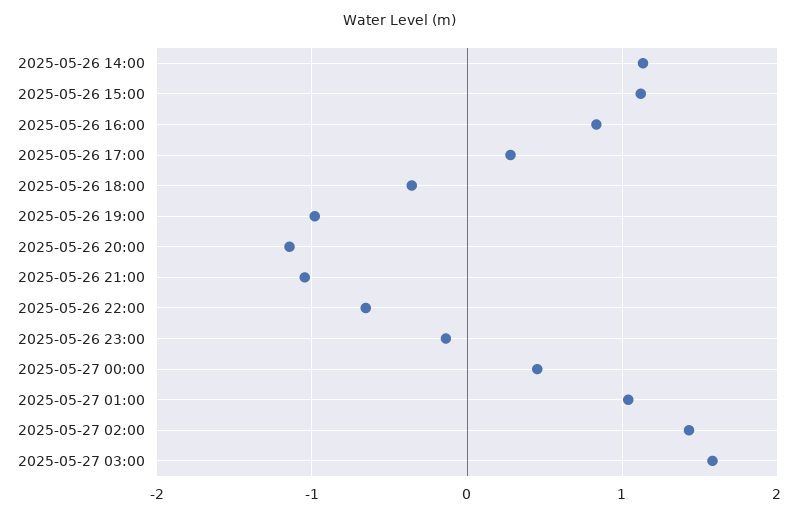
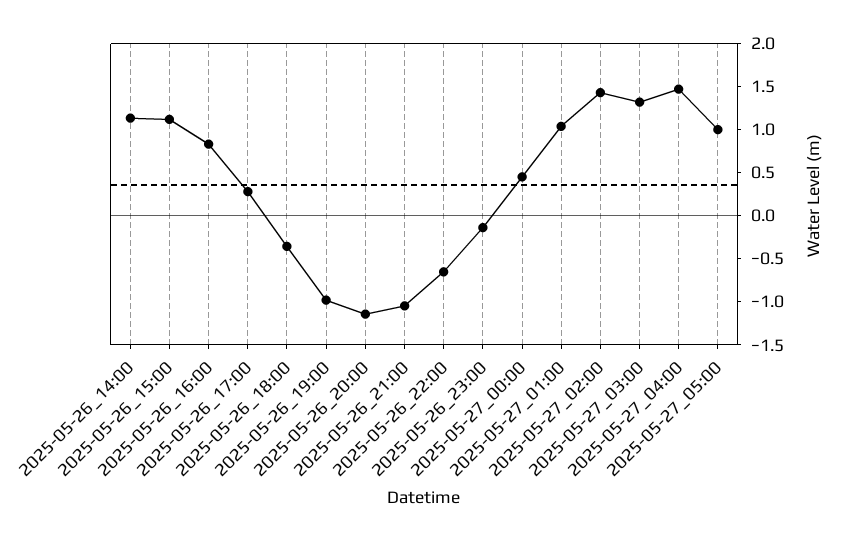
2025-05-27 03:00: 1.6 -> 1.3
2025-05-27_04:00: none -> 1.5
2025-05-27_05:00: none -> 1

